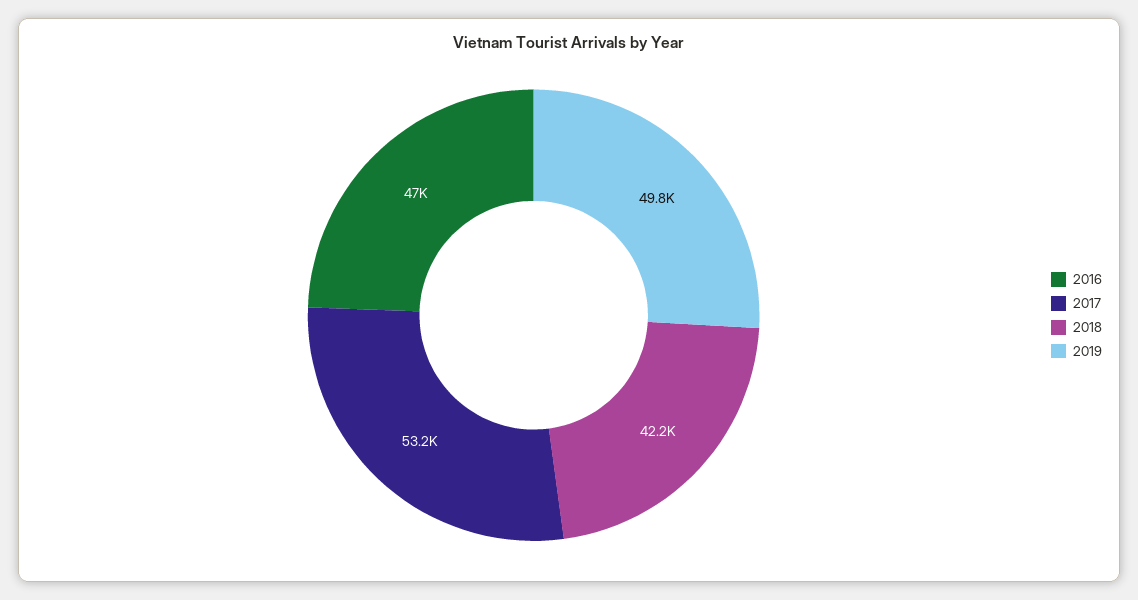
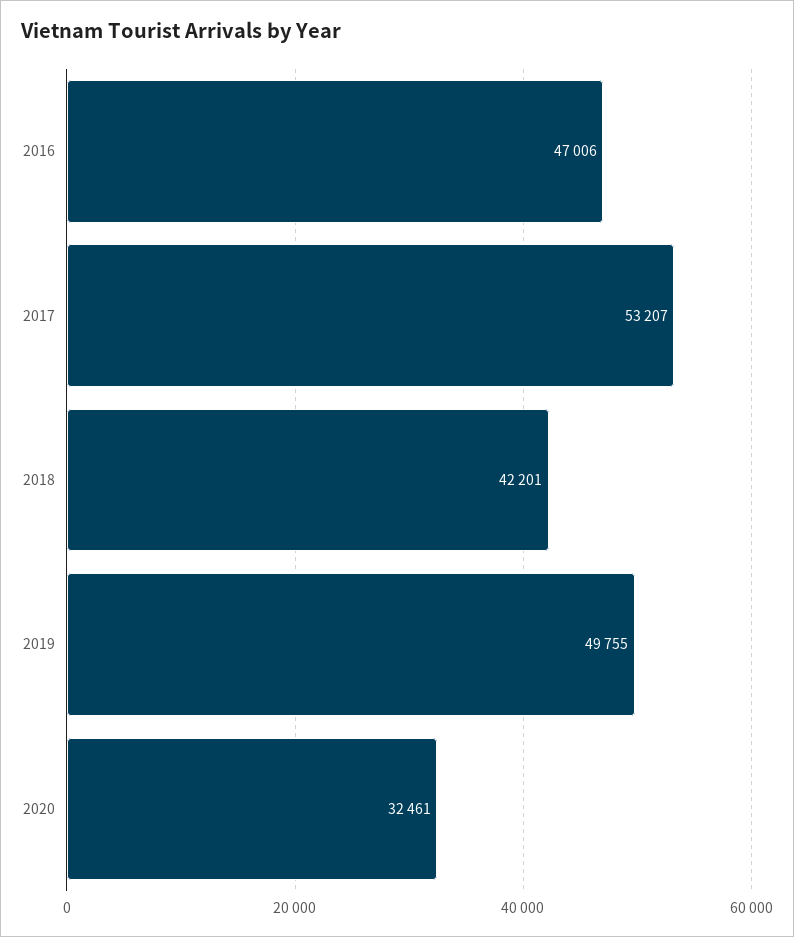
2020: none -> 32461

